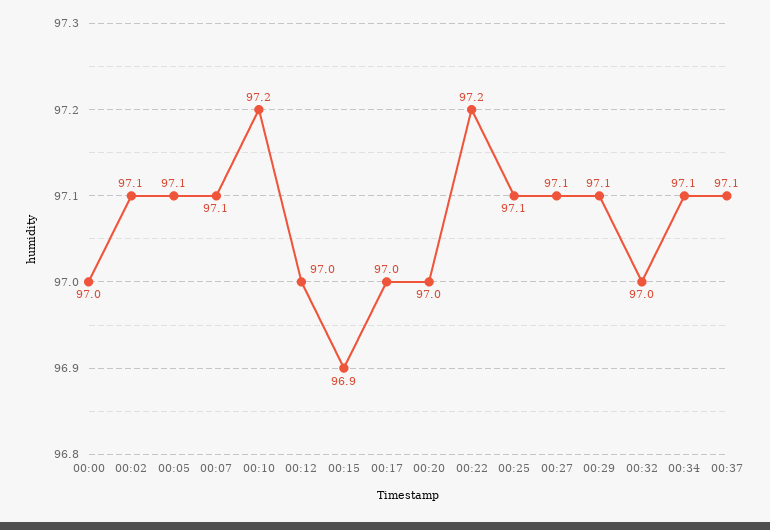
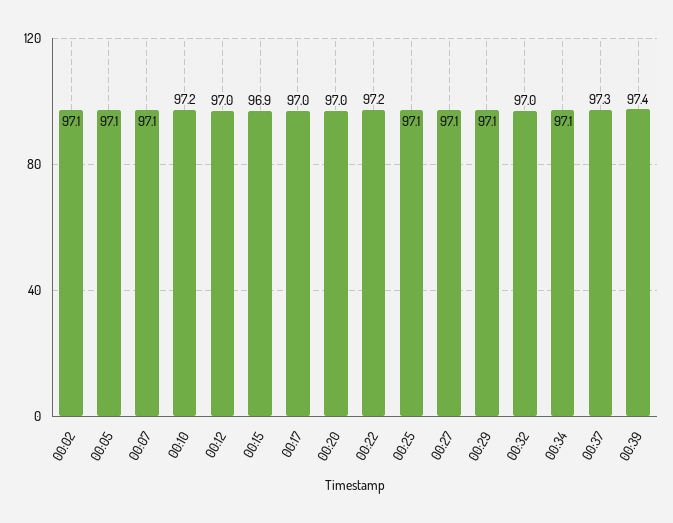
00:00: 97 -> none
00:37: 97.1 -> 97.3
00:39: none -> 97.4

